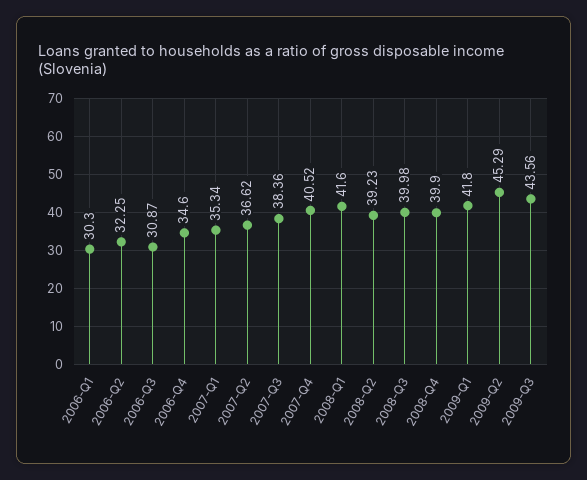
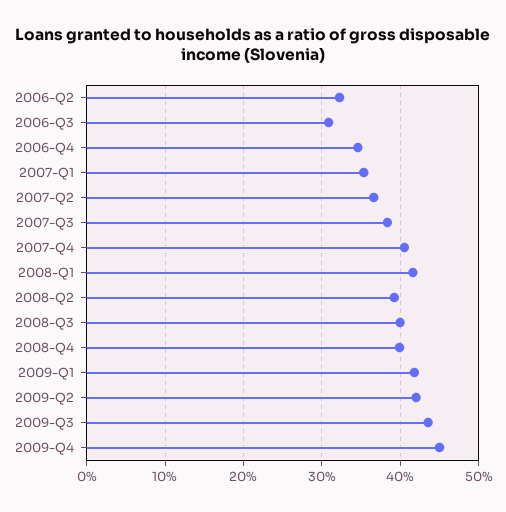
2006-Q1: 30.3 -> none
2009-Q2: 45.29 -> 42
2009-Q4: none -> 45

